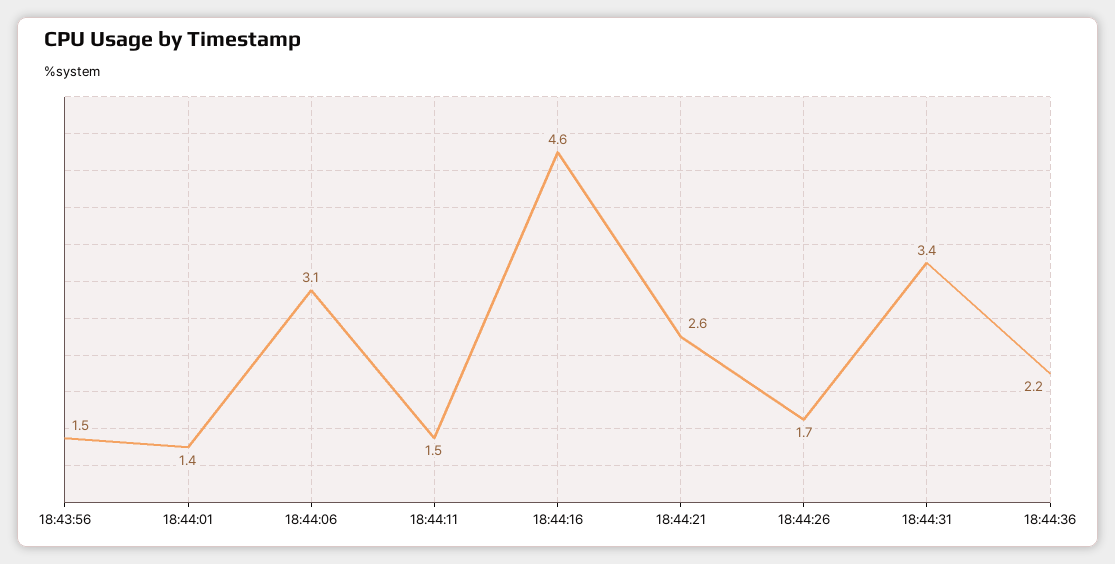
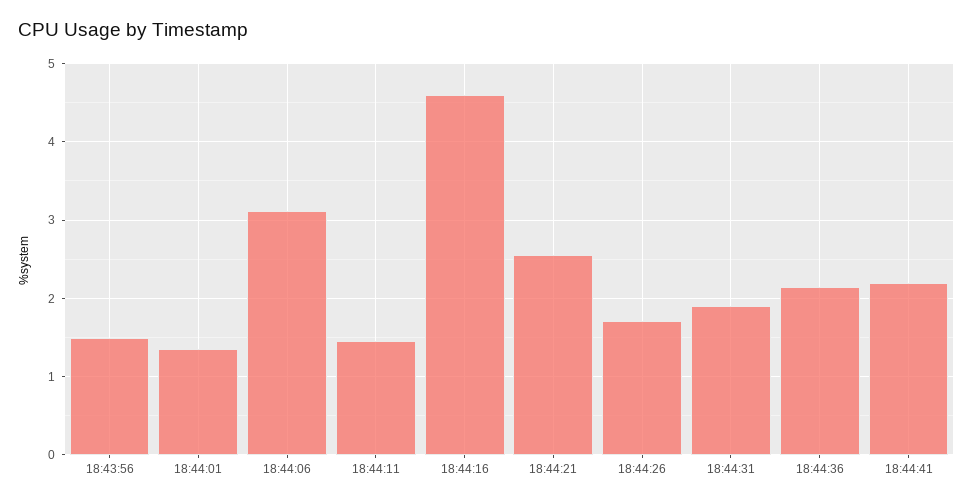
18:44:31: 3.4 -> 1.9
18:44:41: none -> 2.2

